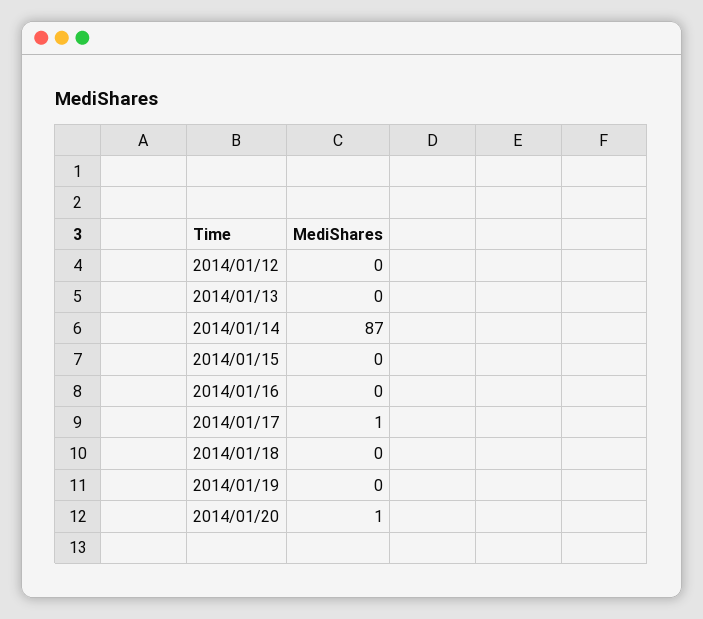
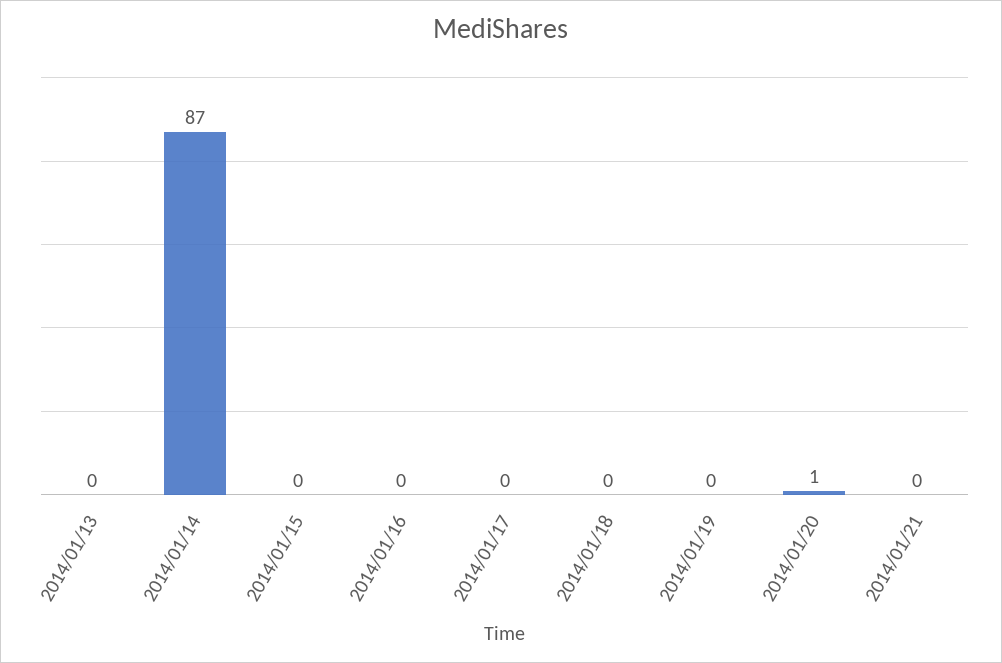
2014/01/12: 0 -> none
2014/01/17: 1 -> 0
2014/01/21: none -> 0

